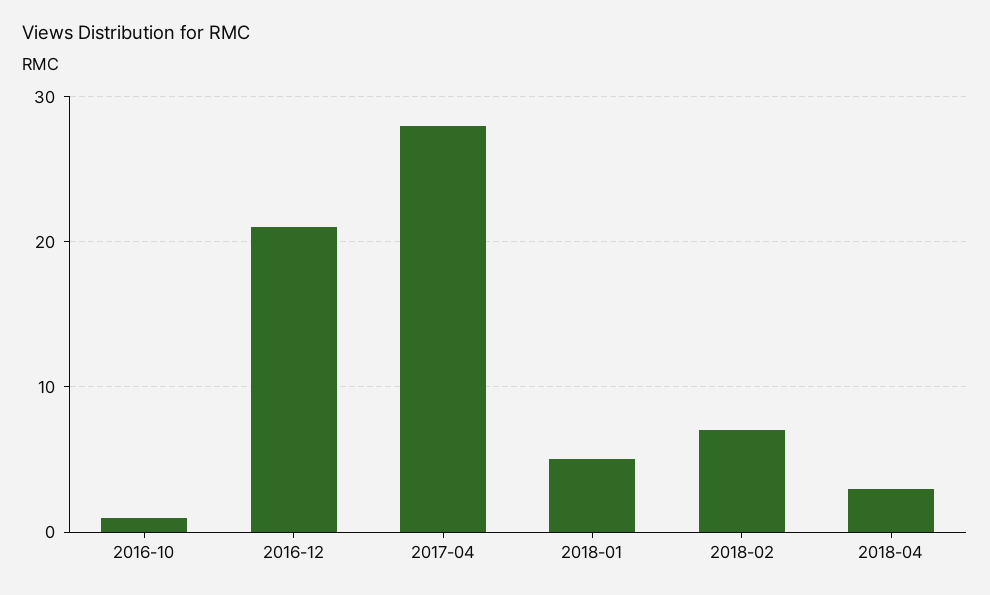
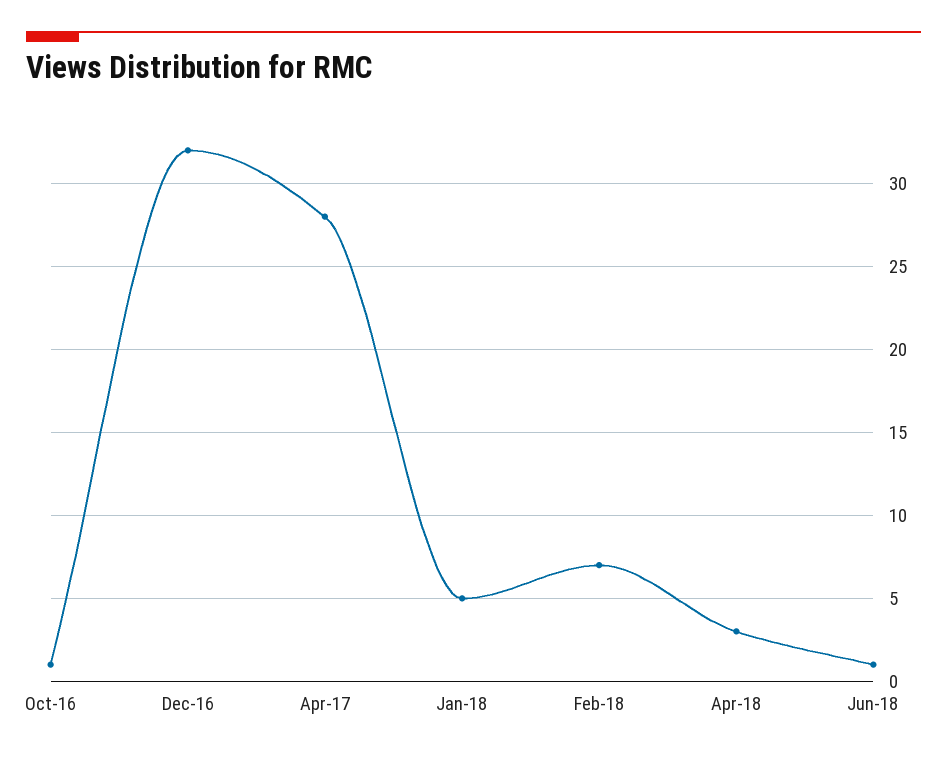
2016-12: 21 -> 32
Jun-18: none -> 1

